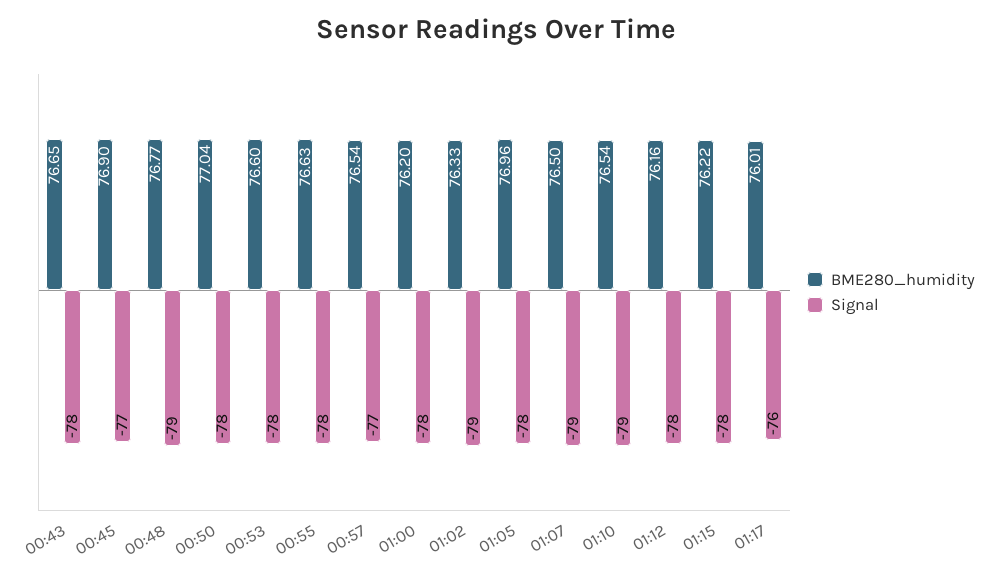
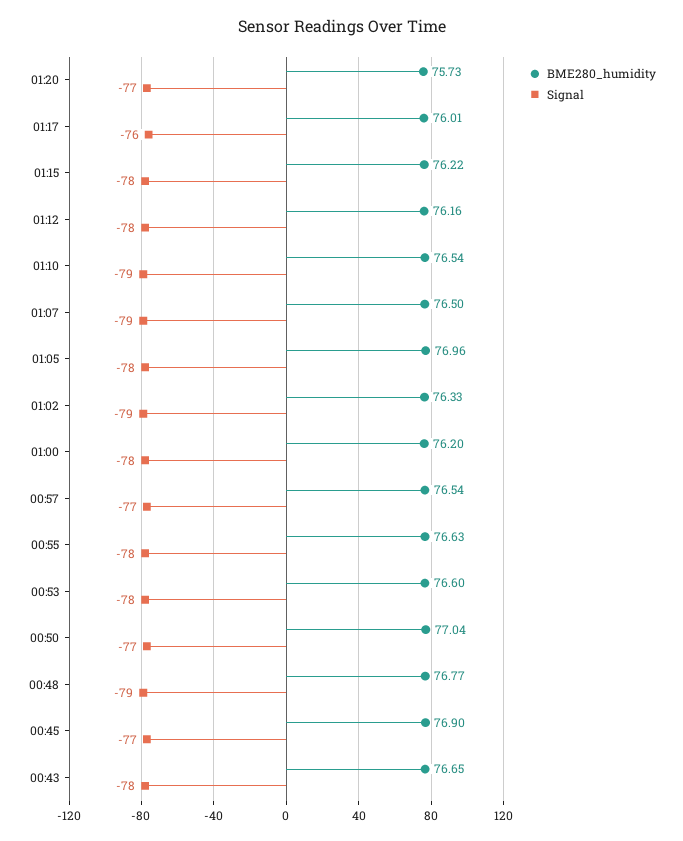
Signal, 00:50: -78 -> -77
BME280_humidity, 01:20: none -> 75.73
Signal, 01:20: none -> -77

